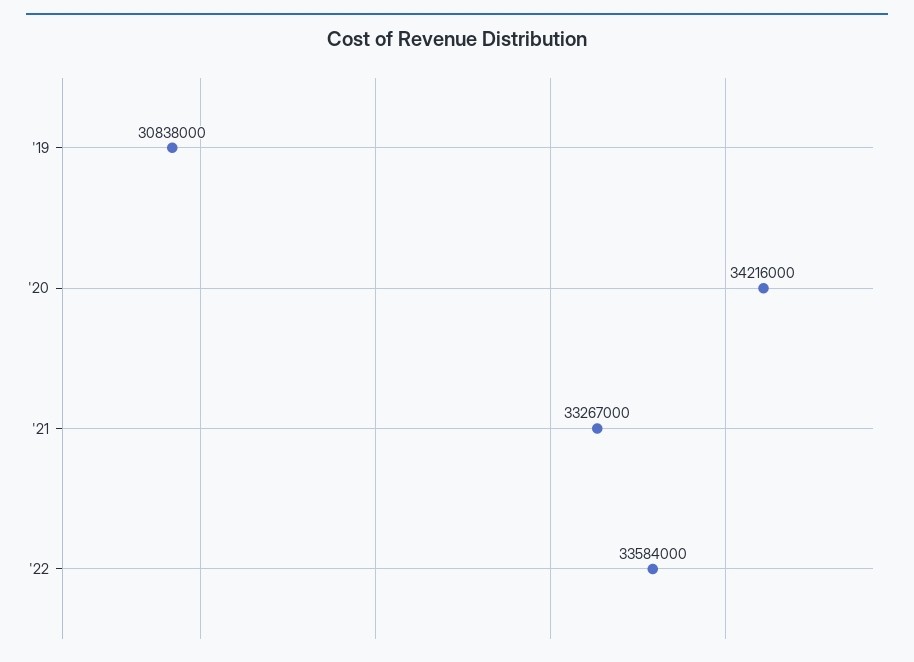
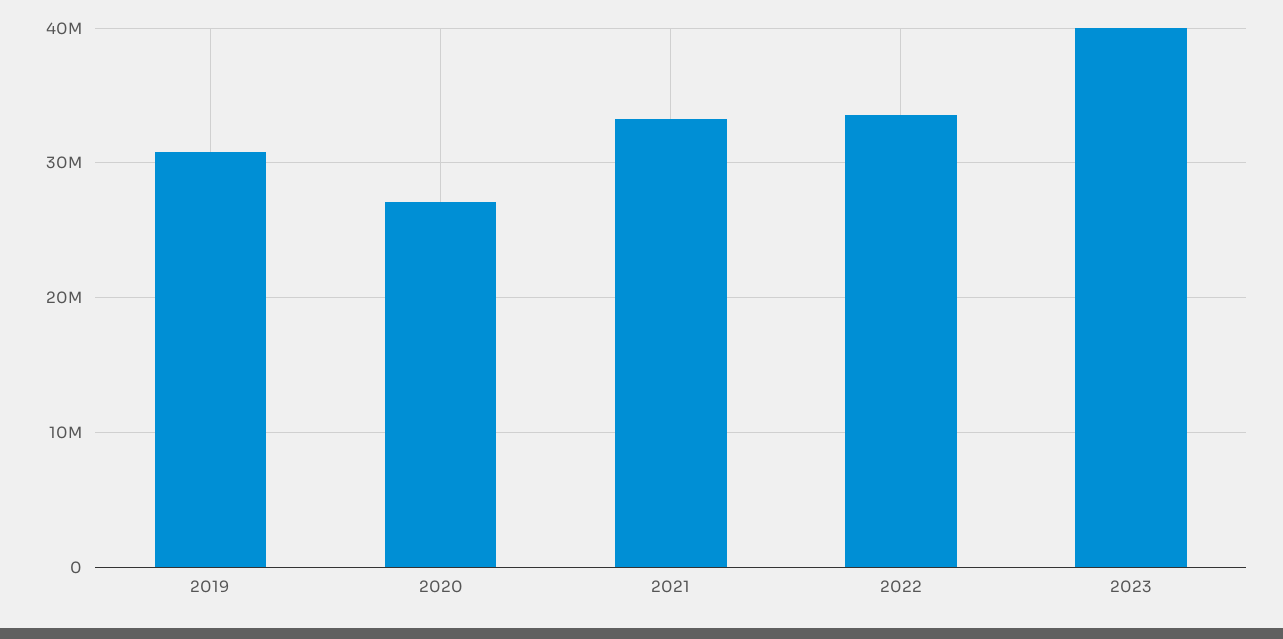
'20: 34216000 -> 27000000
2023: none -> 40000000

